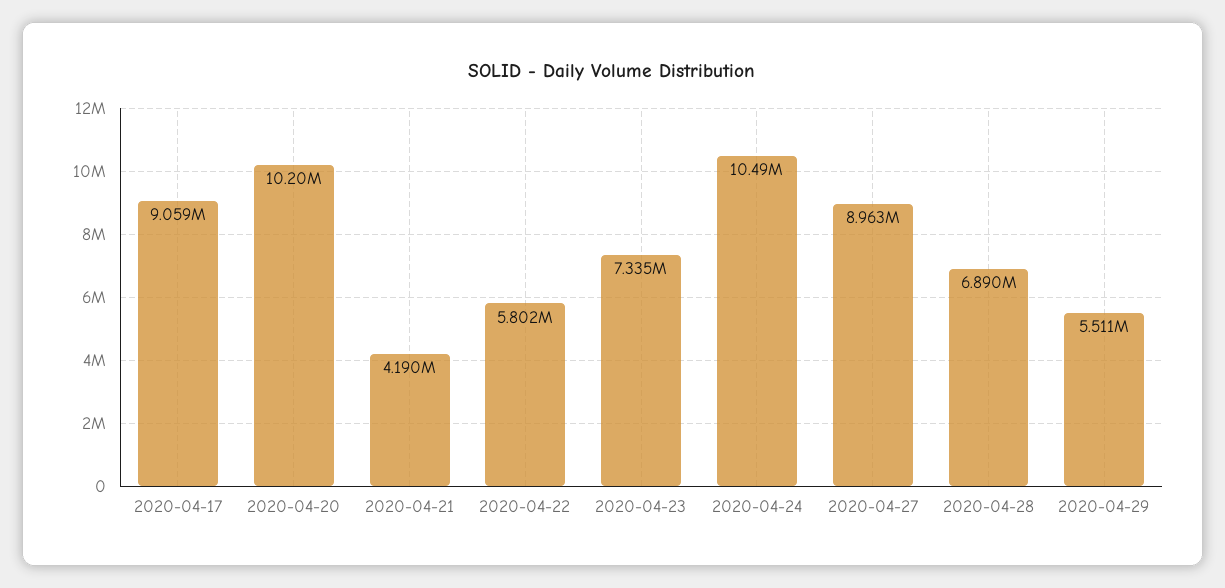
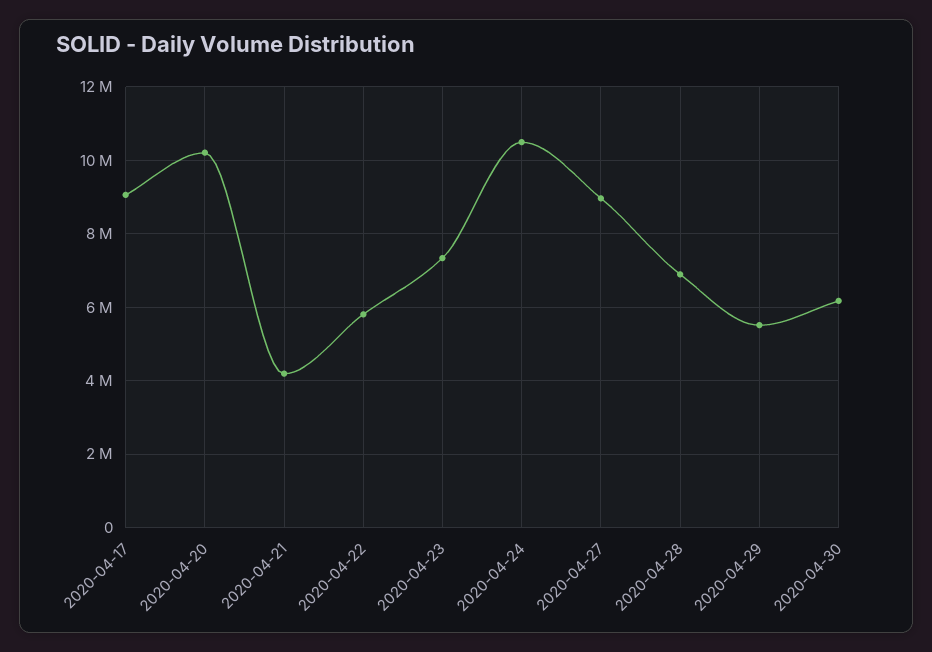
2020-04-30: none -> 6200000

